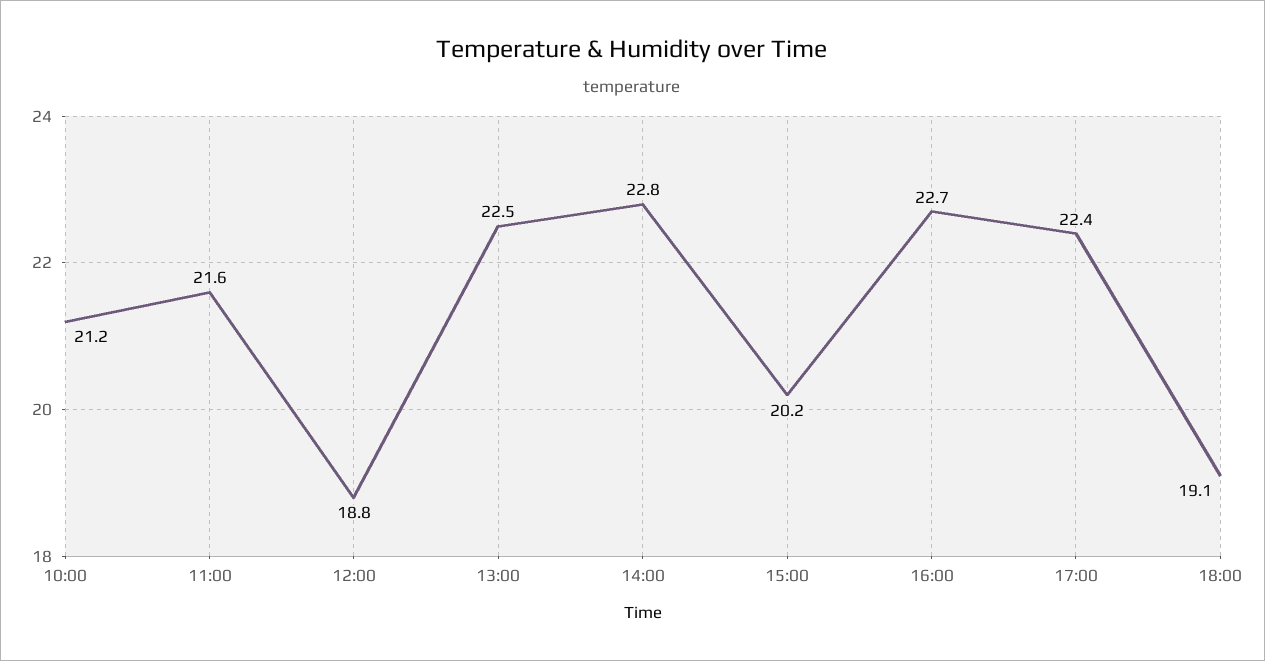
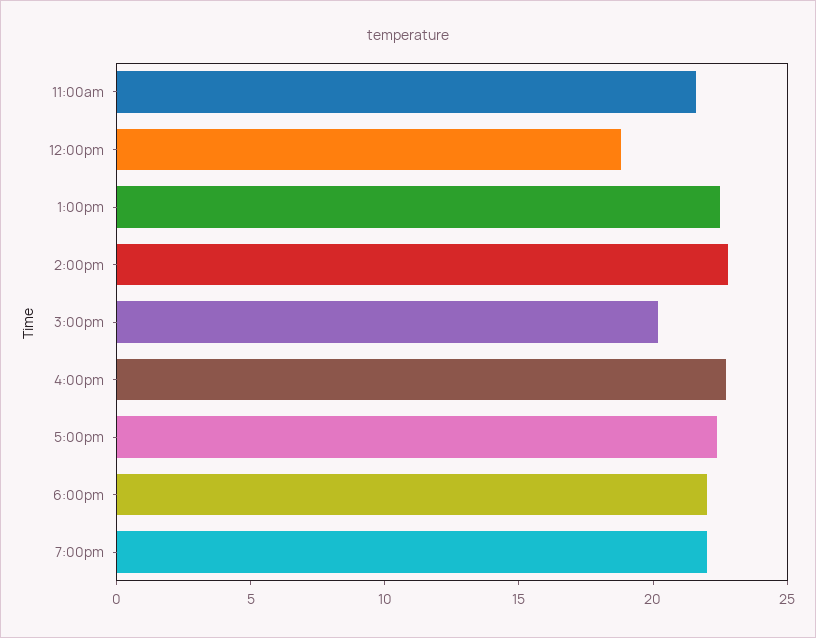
10:00: 21.2 -> none
18:00: 19.1 -> 22
7:00pm: none -> 22

